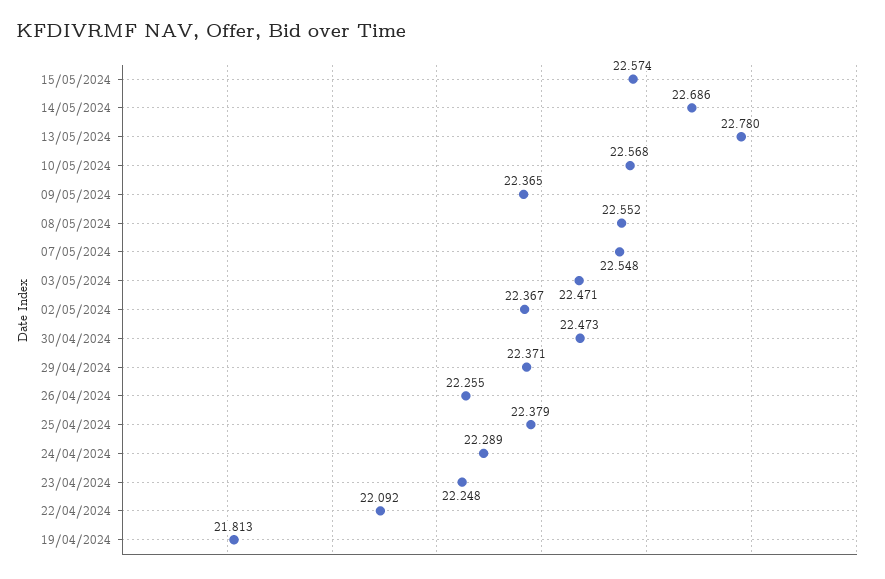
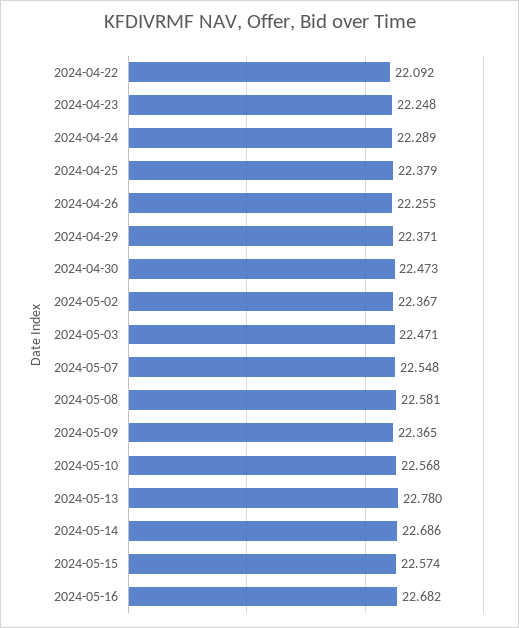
08/05/2024: 22.552 -> 22.581
19/04/2024: 21.813 -> none
2024-05-16: none -> 22.682

